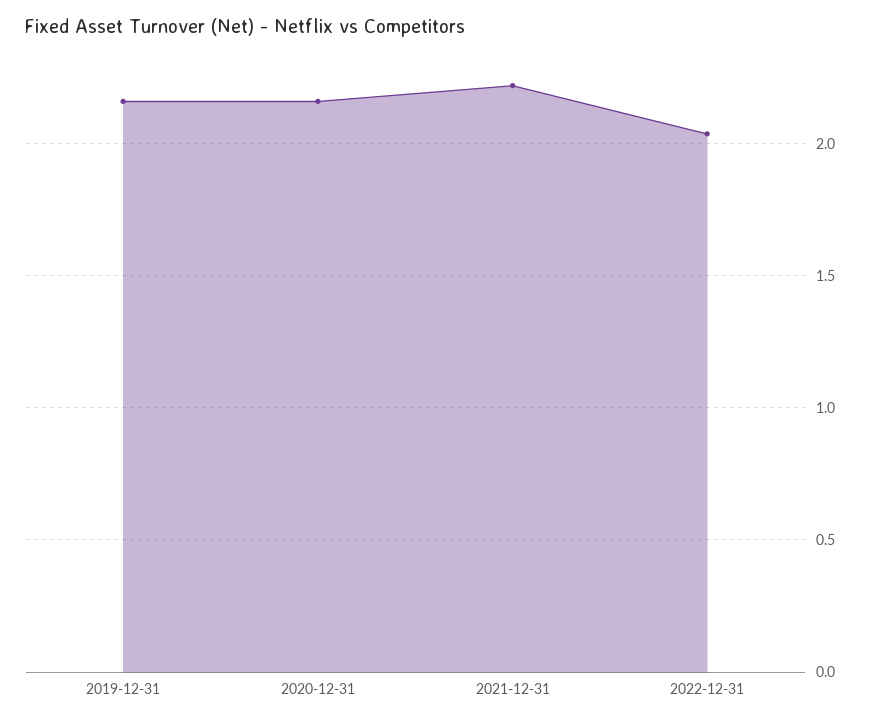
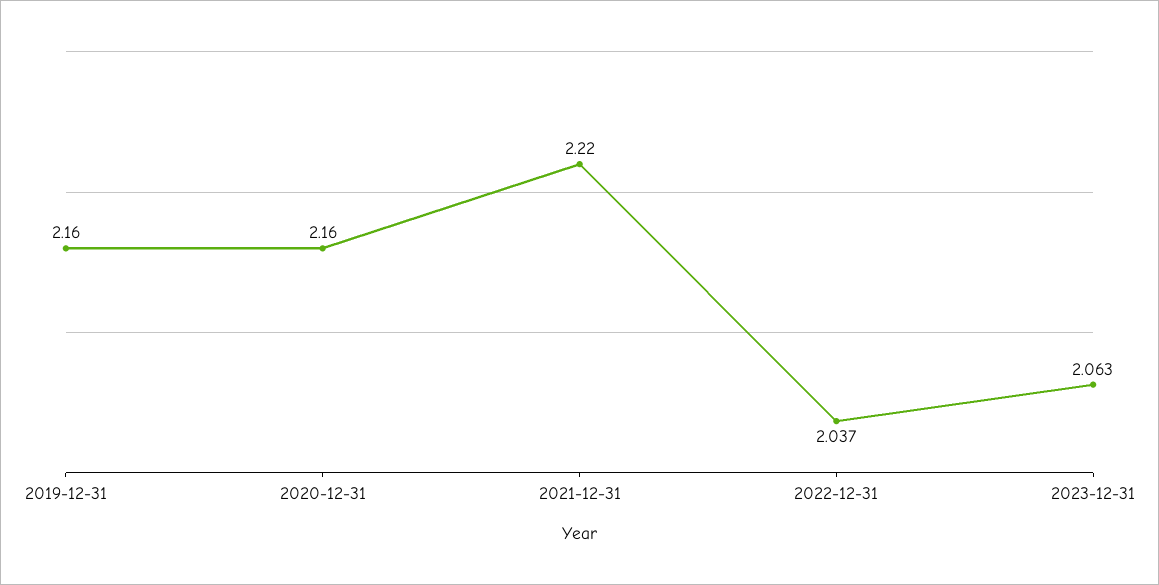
2023-12-31: none -> 2.063

